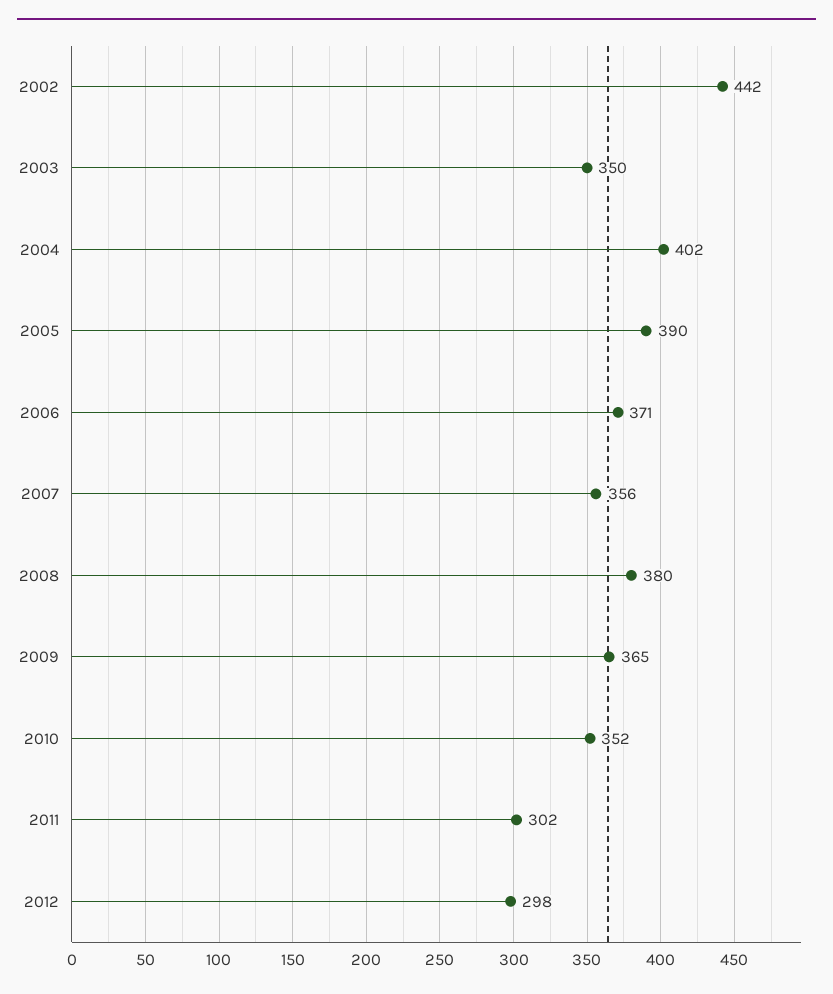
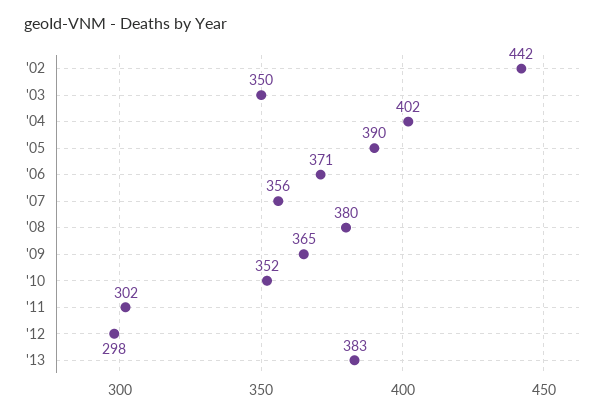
'13: none -> 383

